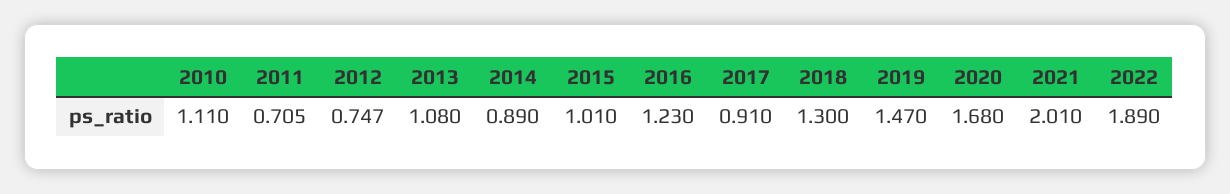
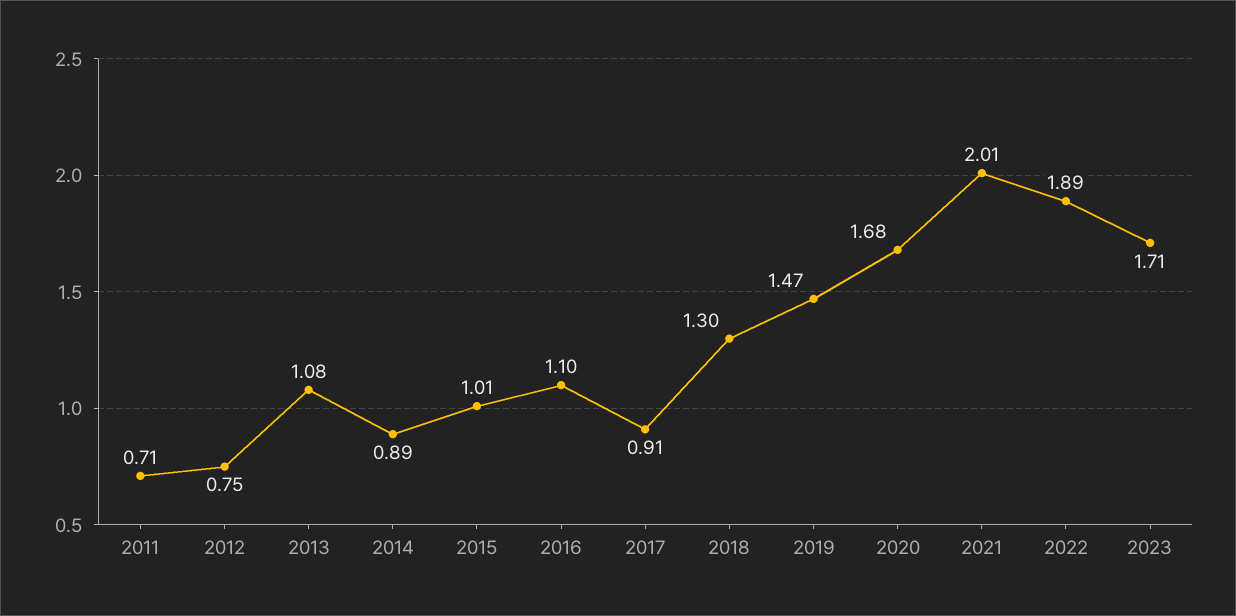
2010: 1.11 -> none
2016: 1.23 -> 1.1
2023: none -> 1.71

